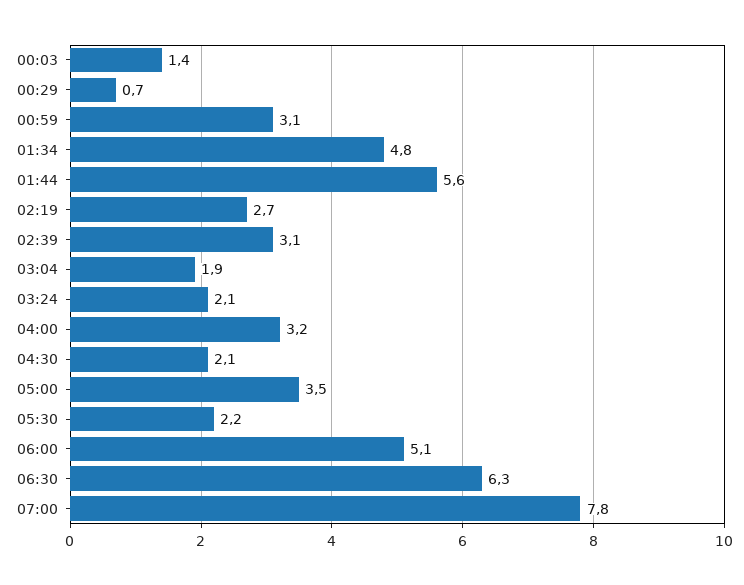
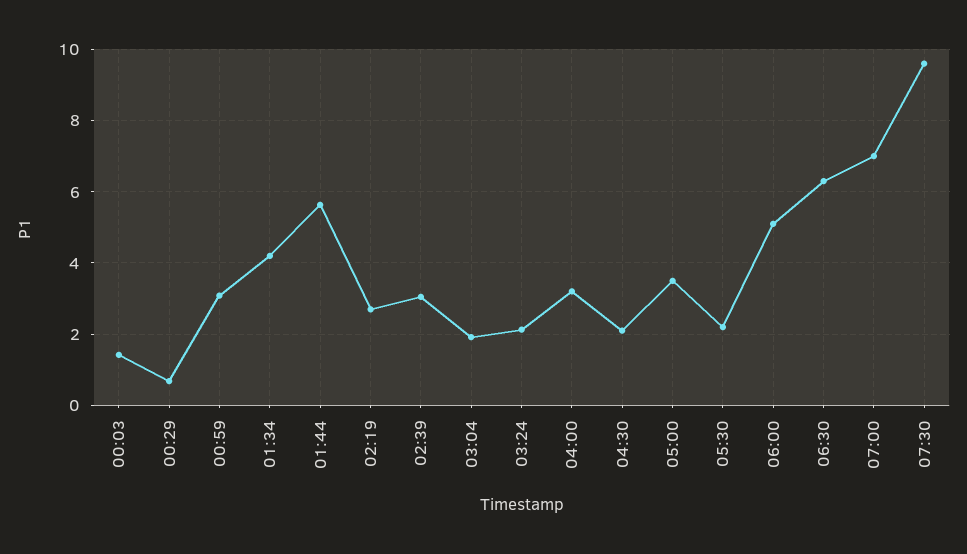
01:34: 4.8 -> 4.2
07:00: 7.8 -> 7
07:30: none -> 9.6

